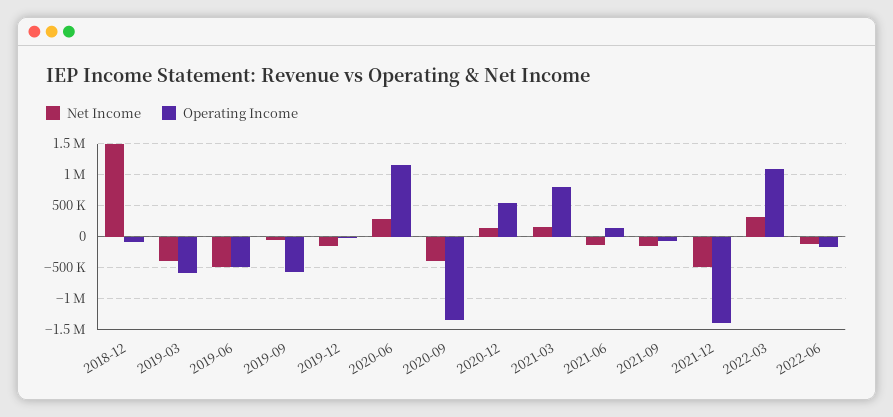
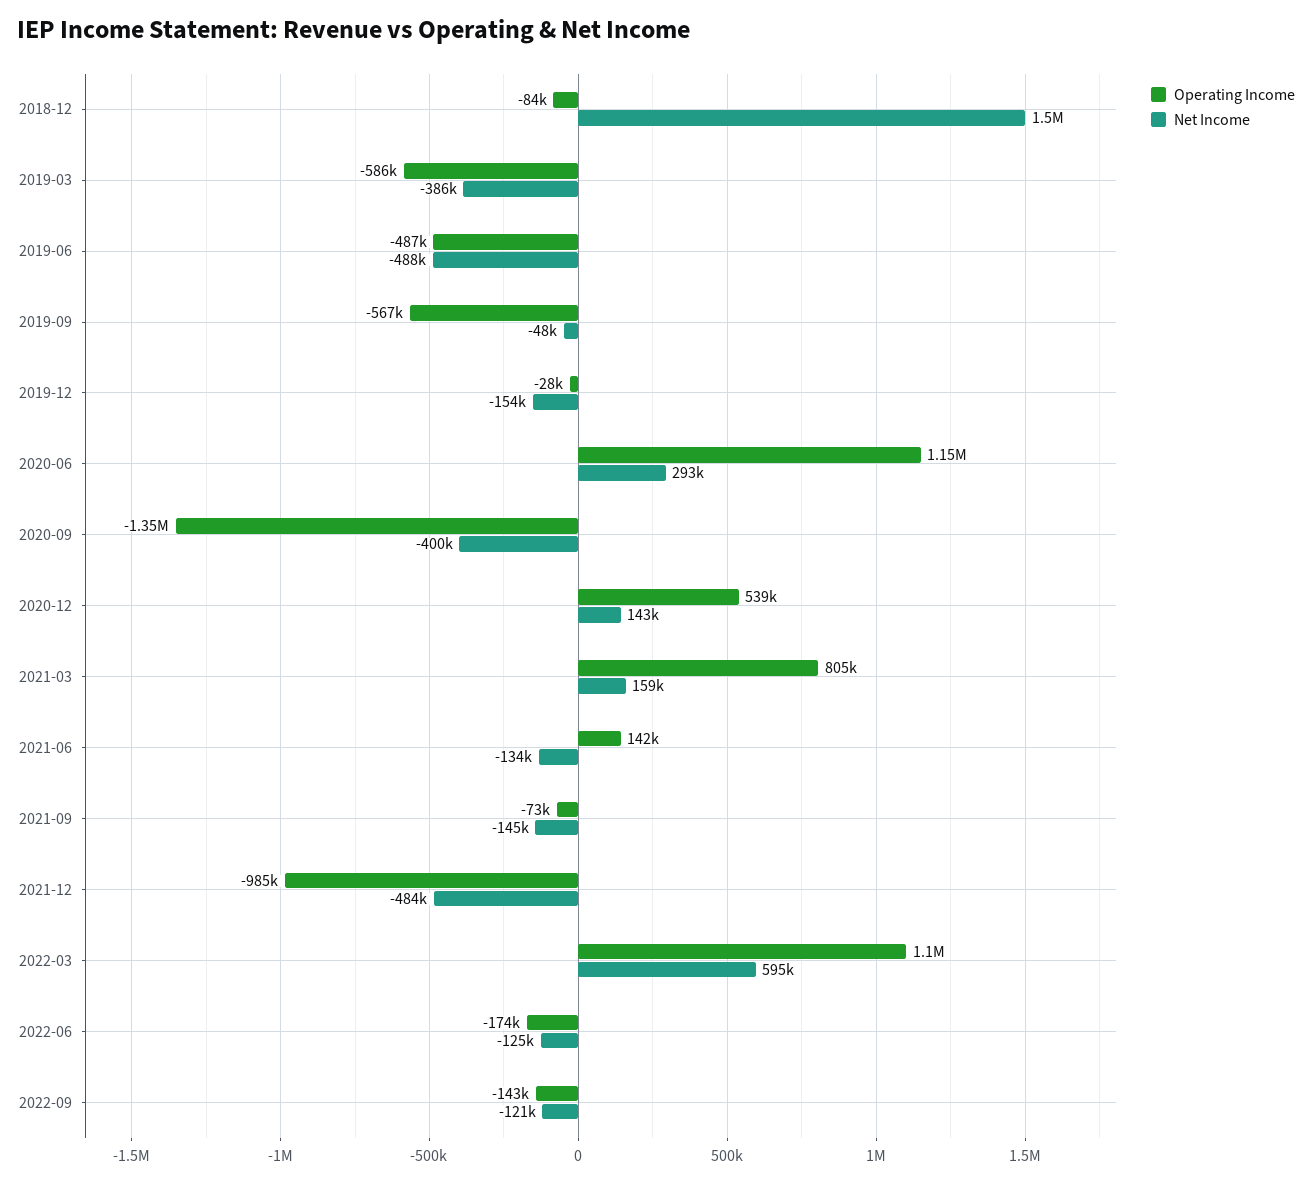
Operating Income, 2021-12: -1400000 -> -985000
Net Income, 2022-03: 300000 -> 595000
Operating Income, 2022-09: none -> -143000
Net Income, 2022-09: none -> -121000

